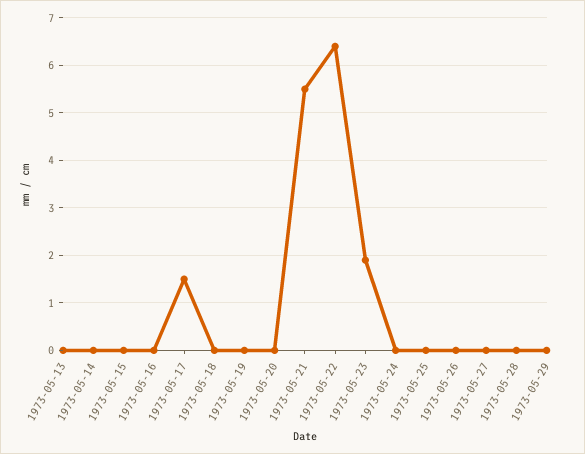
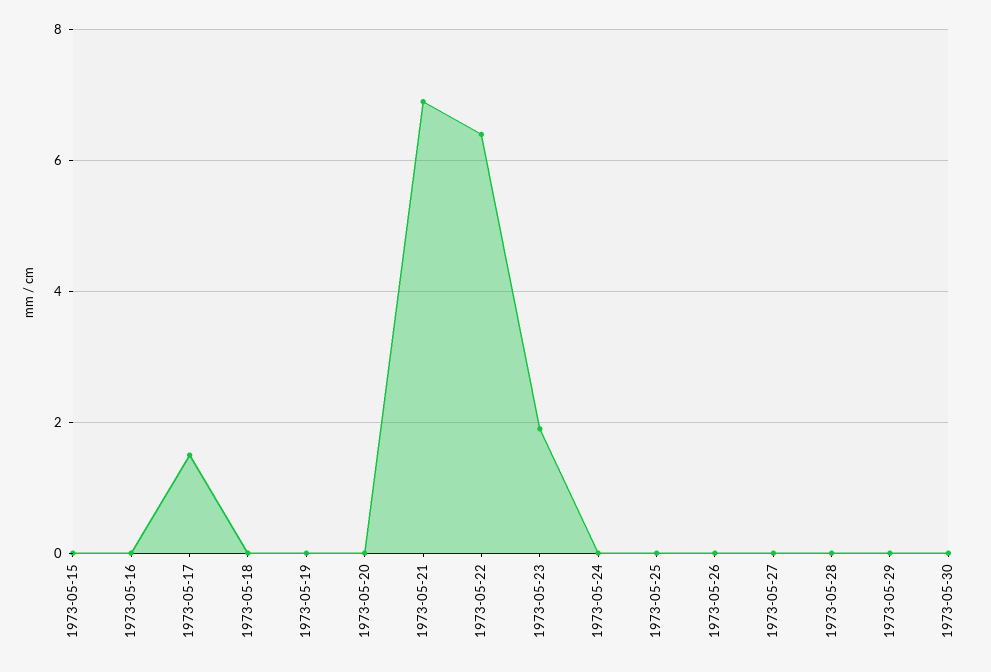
1973-05-13: 0 -> none
1973-05-14: 0 -> none
1973-05-21: 5.5 -> 7
1973-05-30: none -> 0

